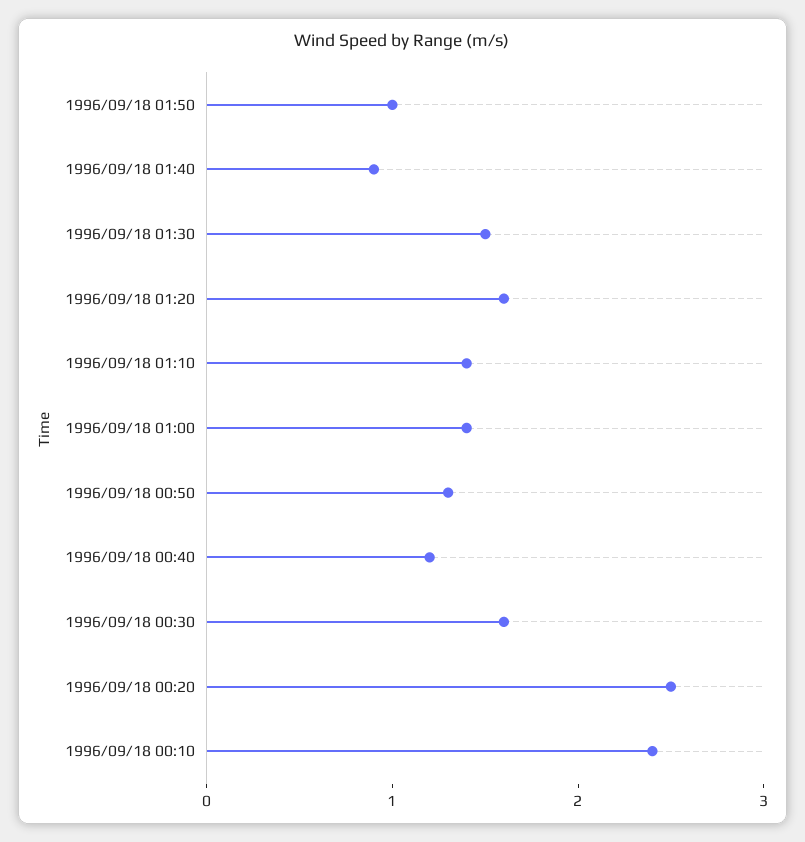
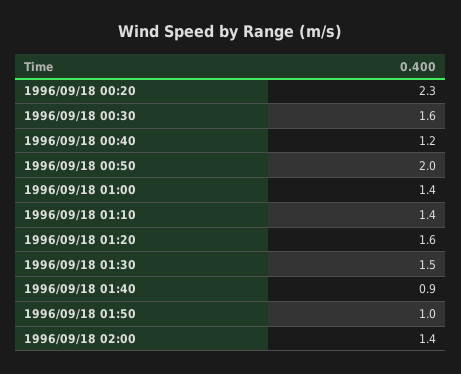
1996/09/18 00:50: 1.3 -> 2
1996/09/18 00:20: 2.5 -> 2.3
1996/09/18 00:10: 2.4 -> none
1996/09/18 02:00: none -> 1.4

